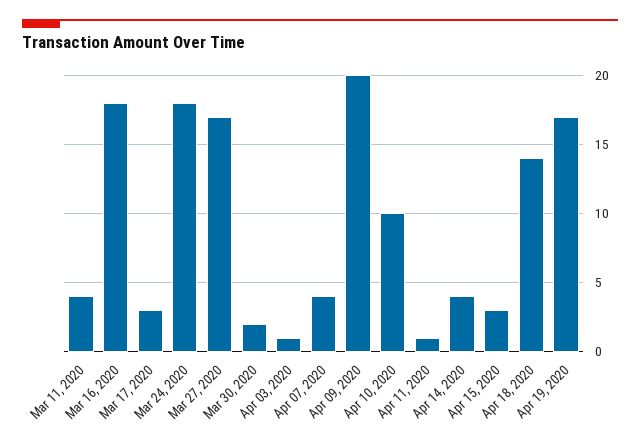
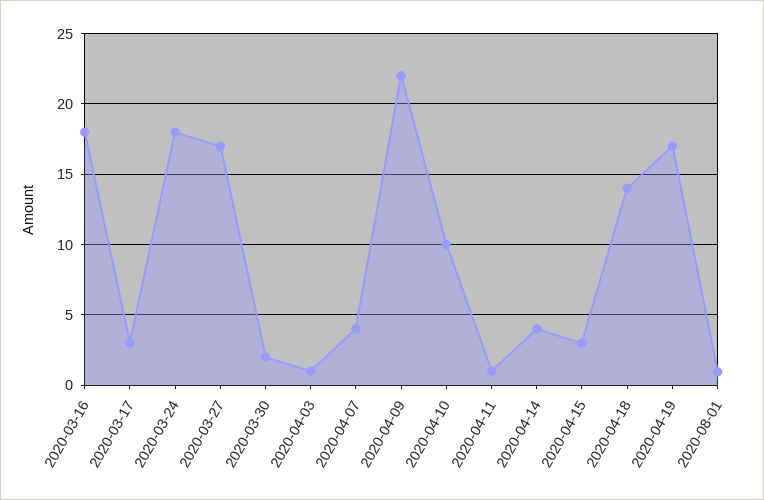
Mar 11, 2020: 4 -> none
Apr 09, 2020: 20 -> 22
2020-08-01: none -> 1

